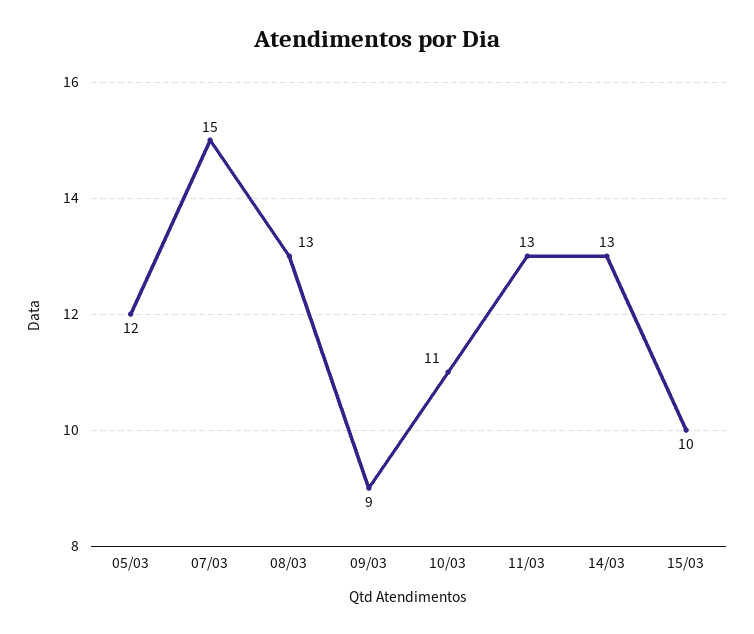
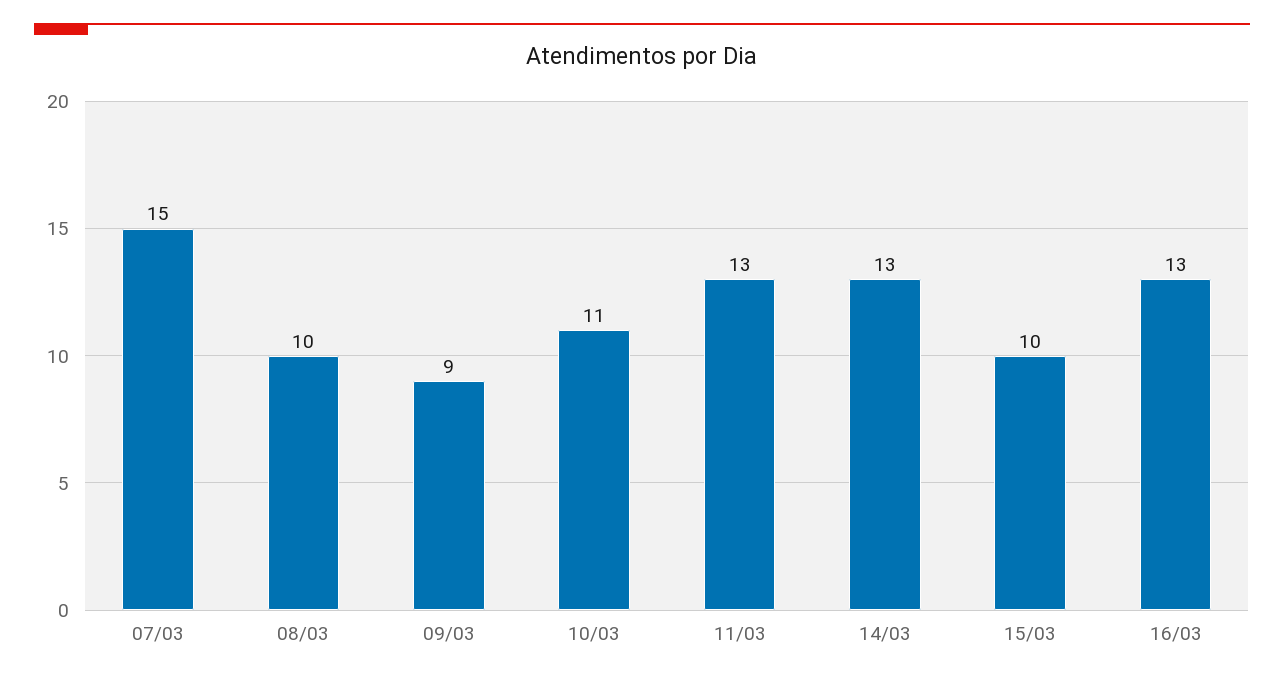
05/03: 12 -> none
08/03: 13 -> 10
16/03: none -> 13

